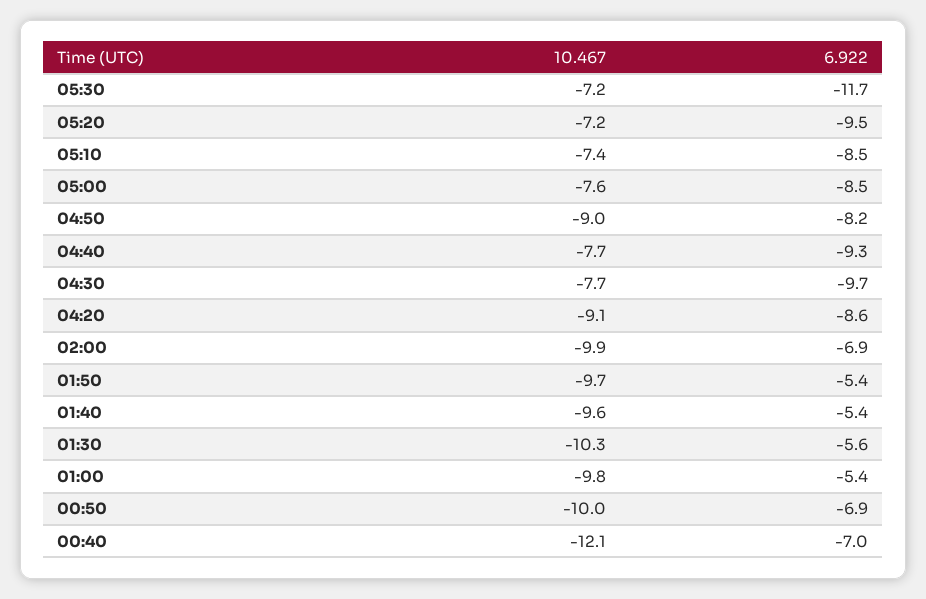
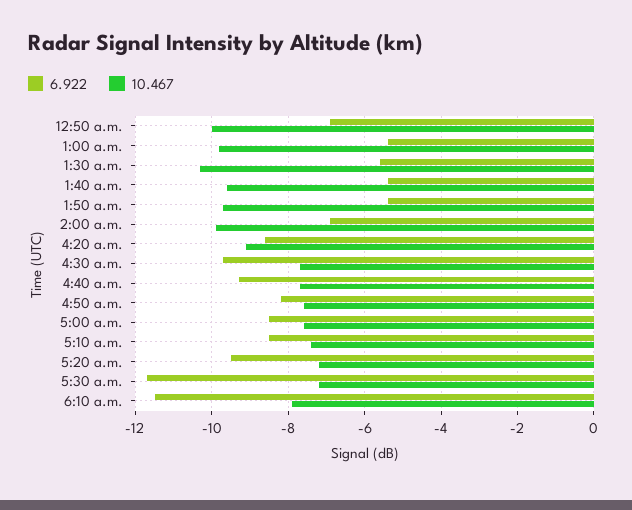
10.467, 04:50: -9 -> -7.5
10.467, 00:40: -12.1 -> none
6.922, 00:40: -7 -> none
6.922, 6:10 a.m.: none -> -11.5
10.467, 6:10 a.m.: none -> -8

